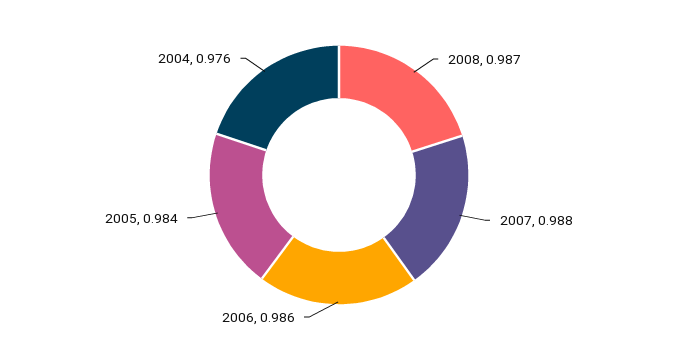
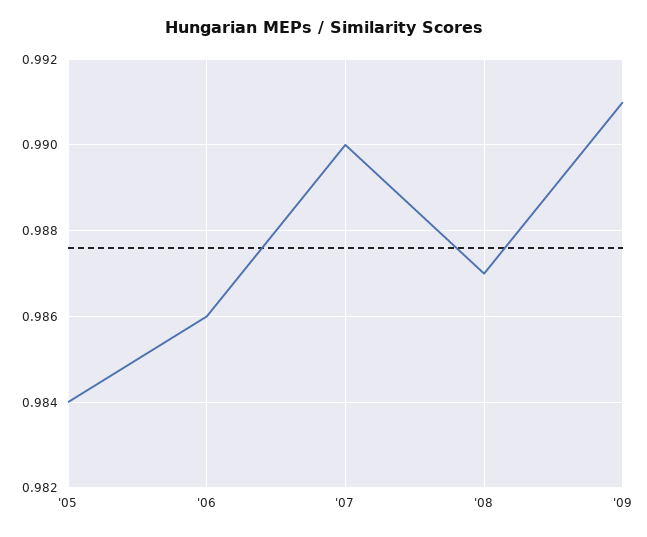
2007: 0.988 -> 0.99
2004: 0.976 -> none
'09: none -> 0.991

